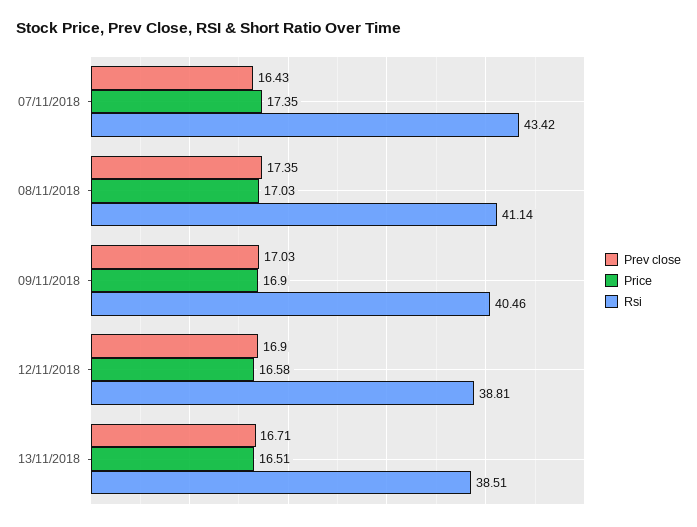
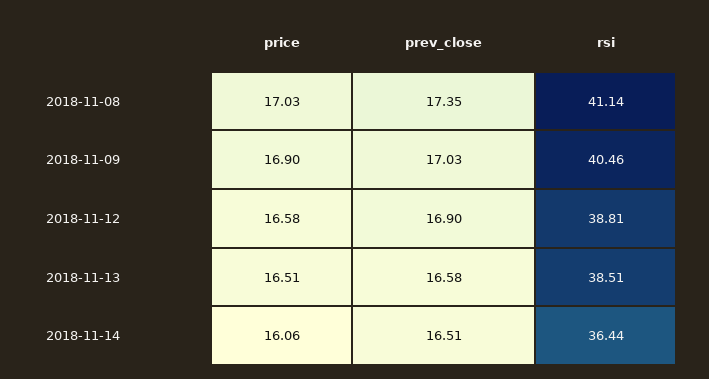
Prev close, 07/11/2018: 16.43 -> none
Price, 07/11/2018: 17.35 -> none
Rsi, 07/11/2018: 43.42 -> none
Prev close, 13/11/2018: 16.71 -> 16.58
Price, 2018-11-14: none -> 16.06
Prev close, 2018-11-14: none -> 16.51
Rsi, 2018-11-14: none -> 36.44

